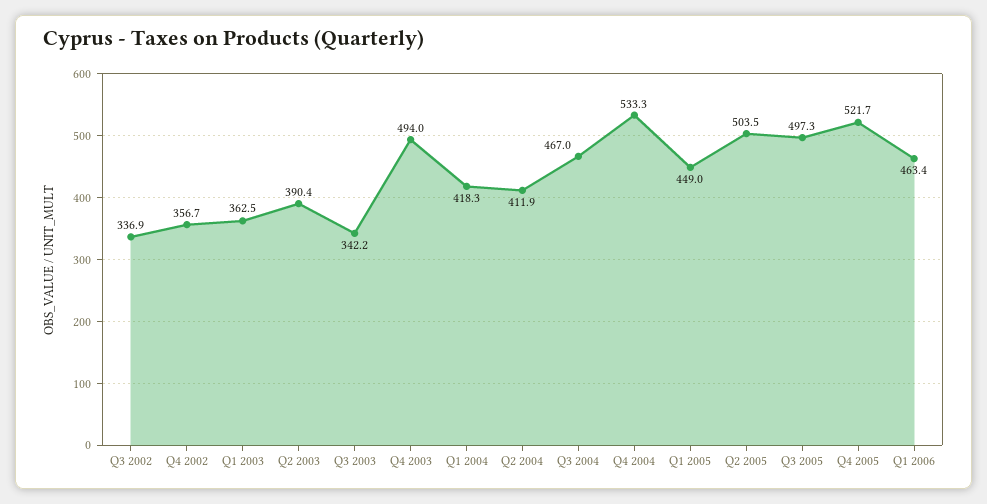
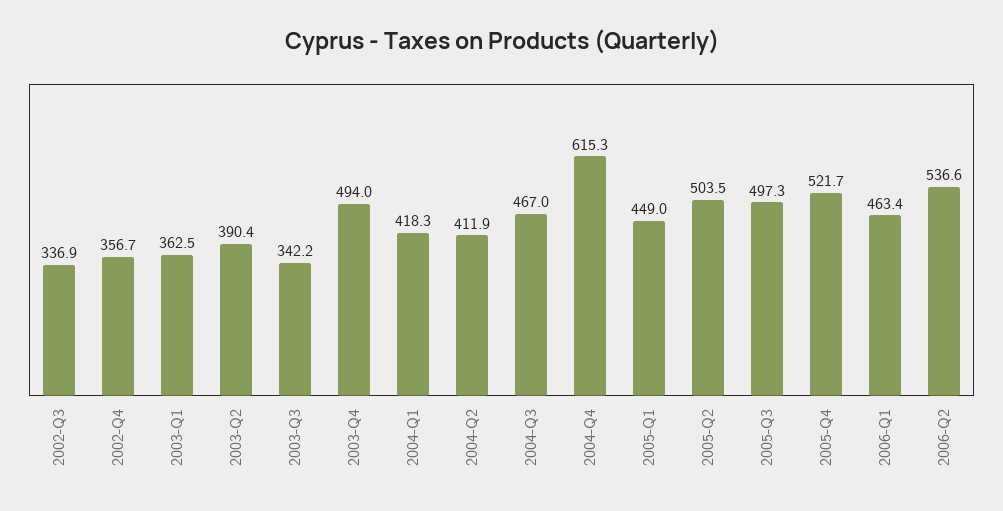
Q4 2004: 533.3 -> 615.3
2006-Q2: none -> 536.6

